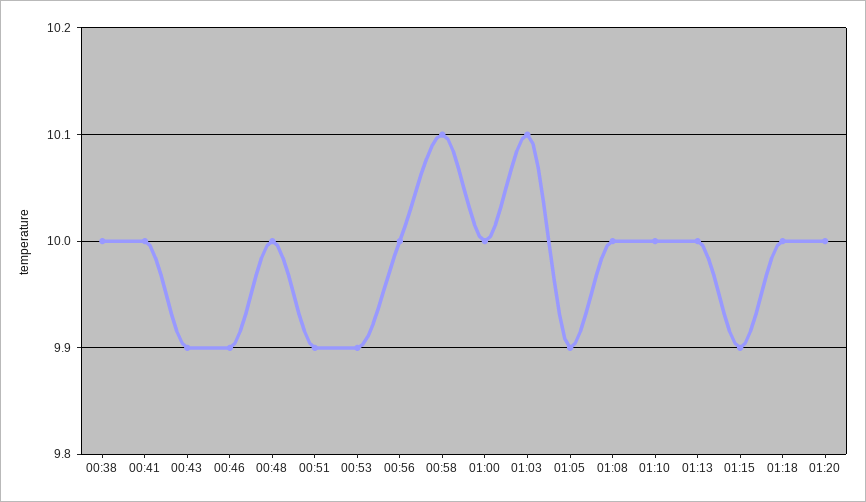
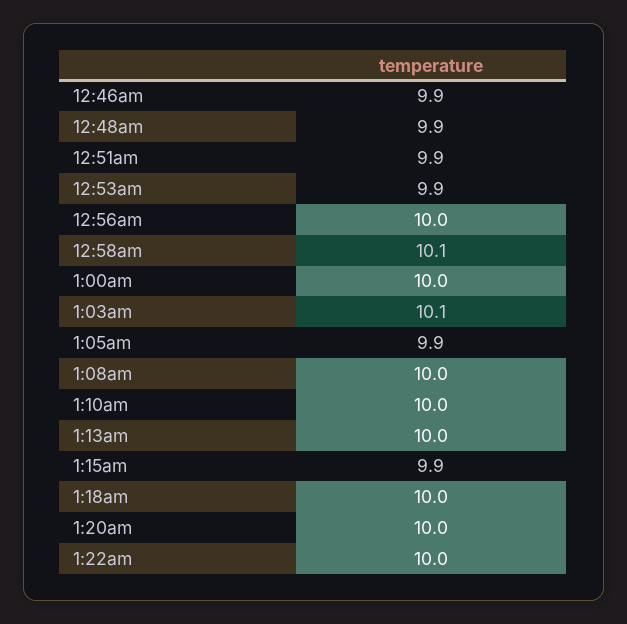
00:38: 10 -> none
00:41: 10 -> none
00:43: 9.9 -> none
00:48: 10 -> 9.9
1:22am: none -> 10

